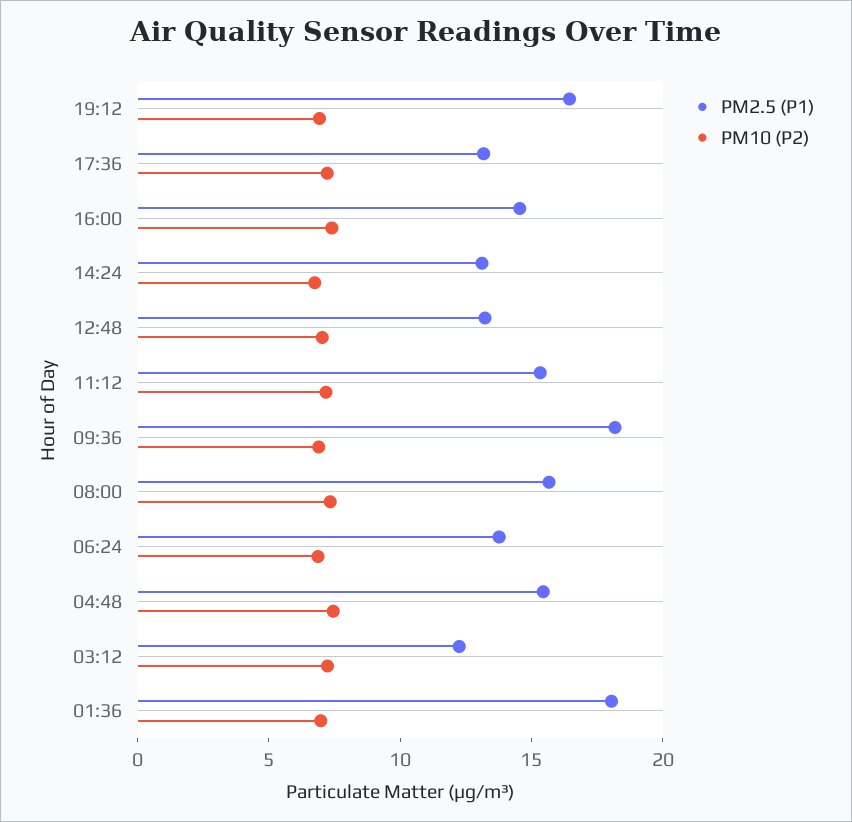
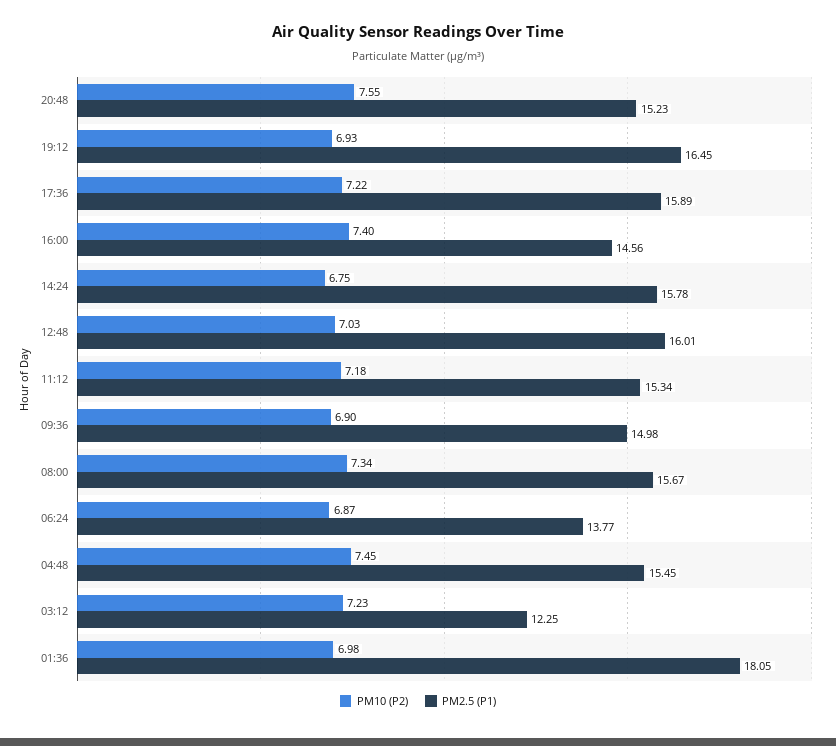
PM2.5 (P1), 17:36: 13 -> 15.89
PM2.5 (P1), 14:24: 13 -> 15.78
PM2.5 (P1), 12:48: 13 -> 16.01
PM2.5 (P1), 09:36: 18 -> 14.98
PM10 (P2), 20:48: none -> 7.55
PM2.5 (P1), 20:48: none -> 15.23

